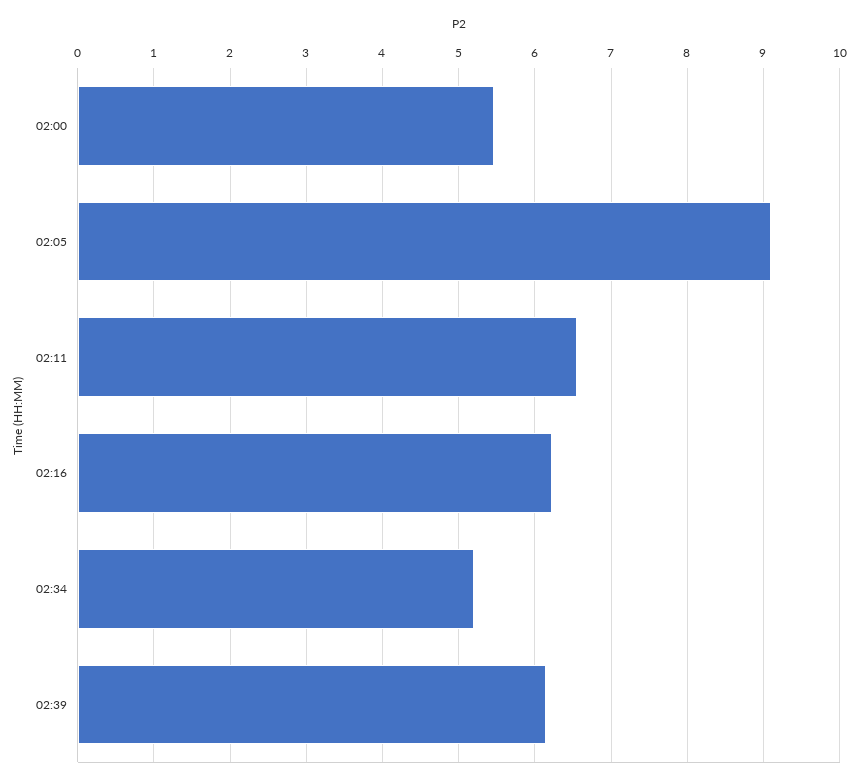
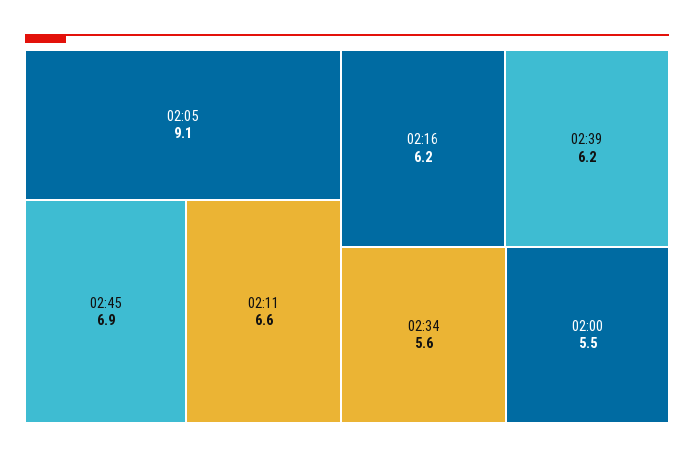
02:34: 5.2 -> 5.6
02:45: none -> 6.9

